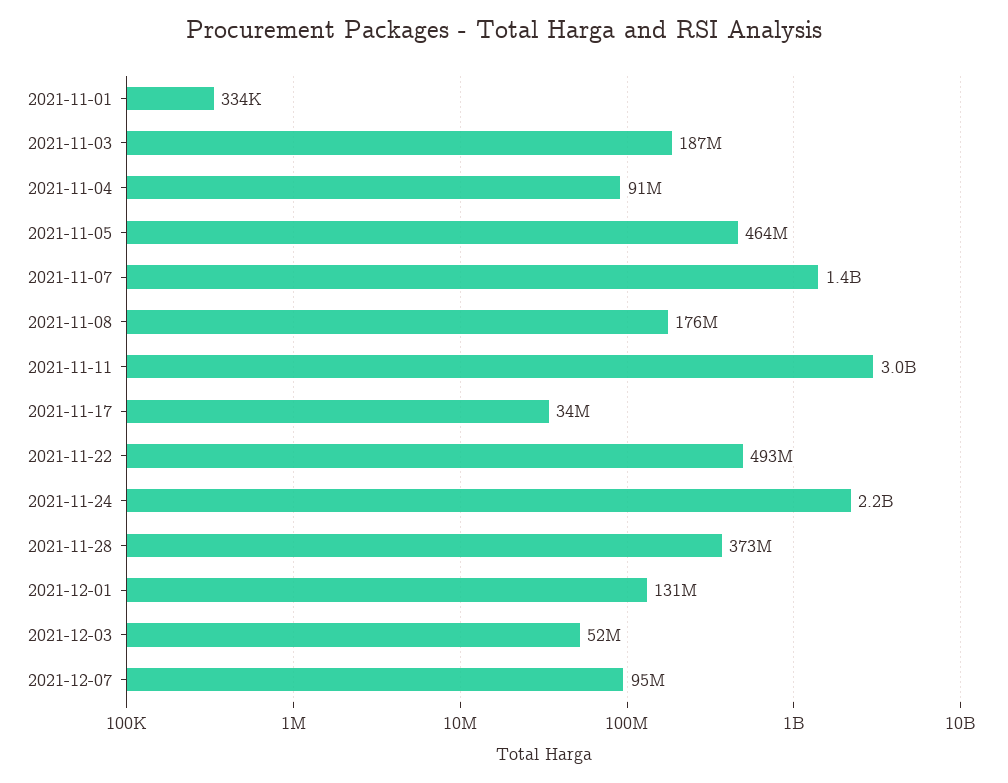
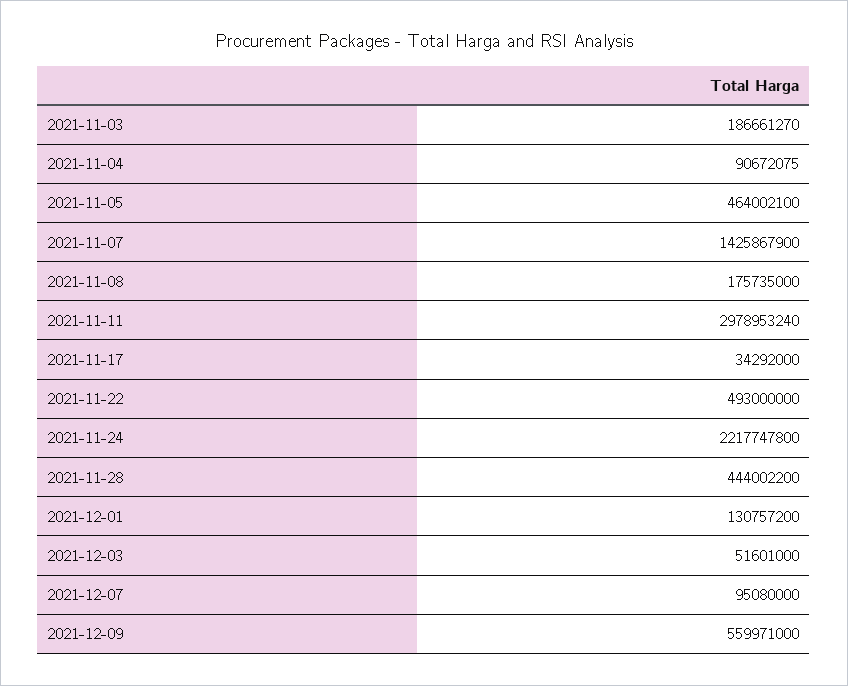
2021-11-01: 334000 -> none
2021-11-28: 373000000 -> 444002200
2021-12-09: none -> 559971000

